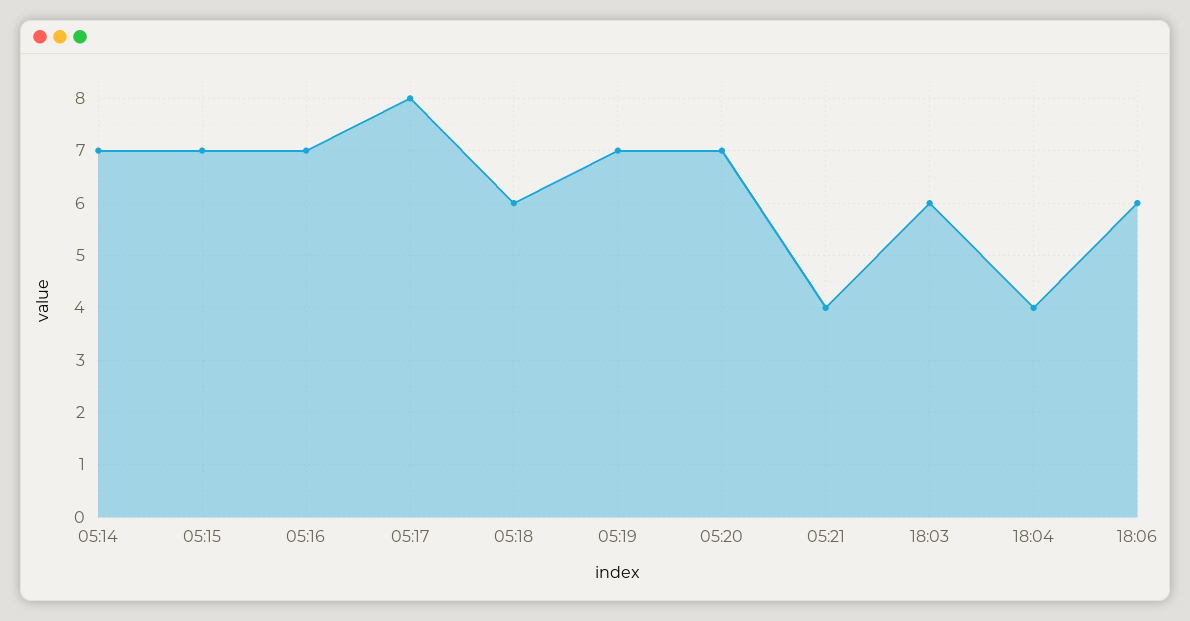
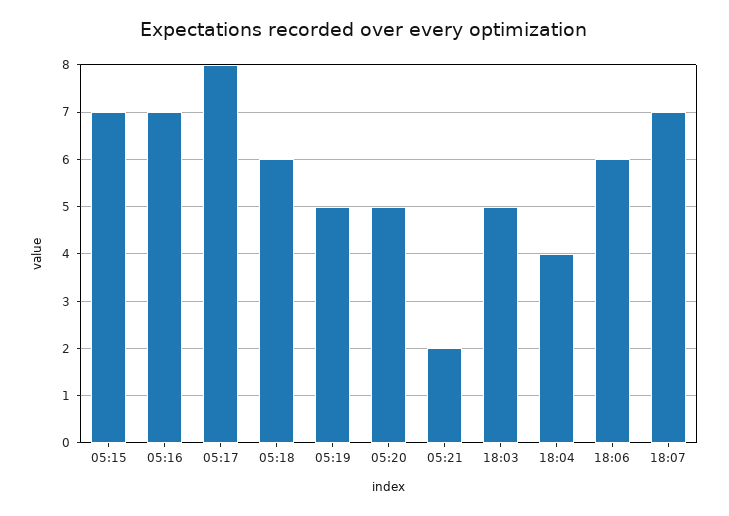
05:14: 7 -> none
05:19: 7 -> 5
05:20: 7 -> 5
05:21: 4 -> 2
18:03: 6 -> 5
18:07: none -> 7

